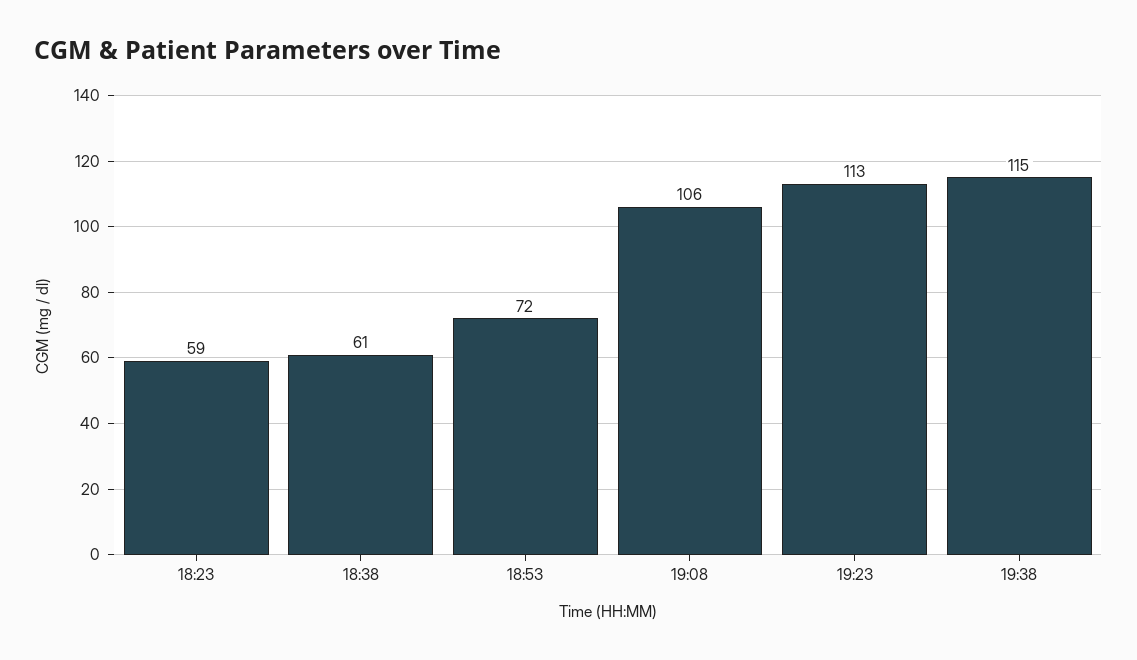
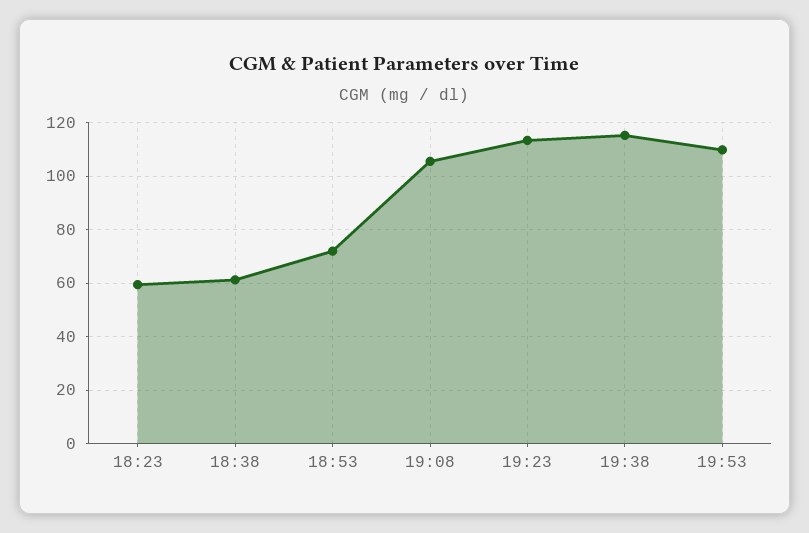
19:53: none -> 110

